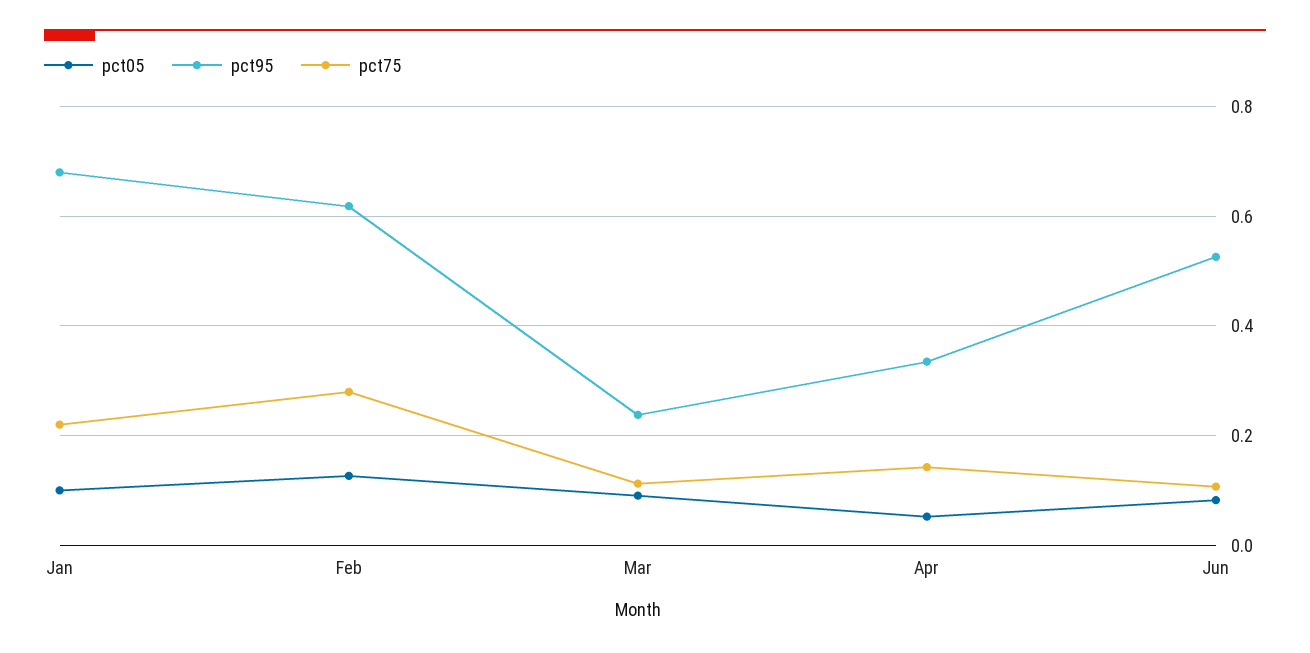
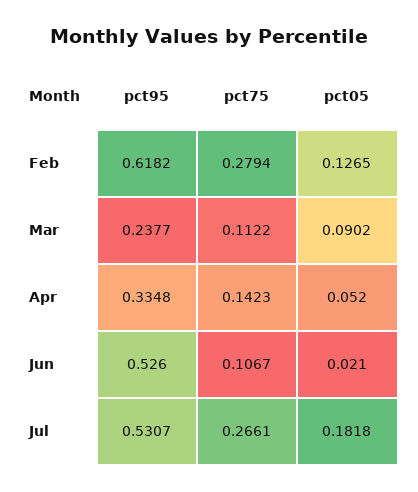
pct05, Jan: 0.1 -> none
pct95, Jan: 0.68 -> none
pct75, Jan: 0.22 -> none
pct05, Jun: 0.08 -> 0.021
pct95, Jul: none -> 0.5307
pct75, Jul: none -> 0.2661
pct05, Jul: none -> 0.1818

